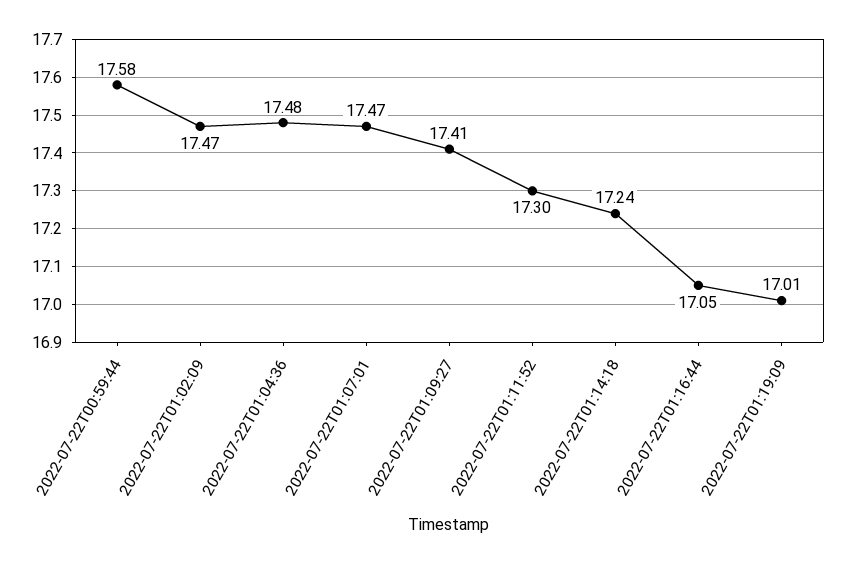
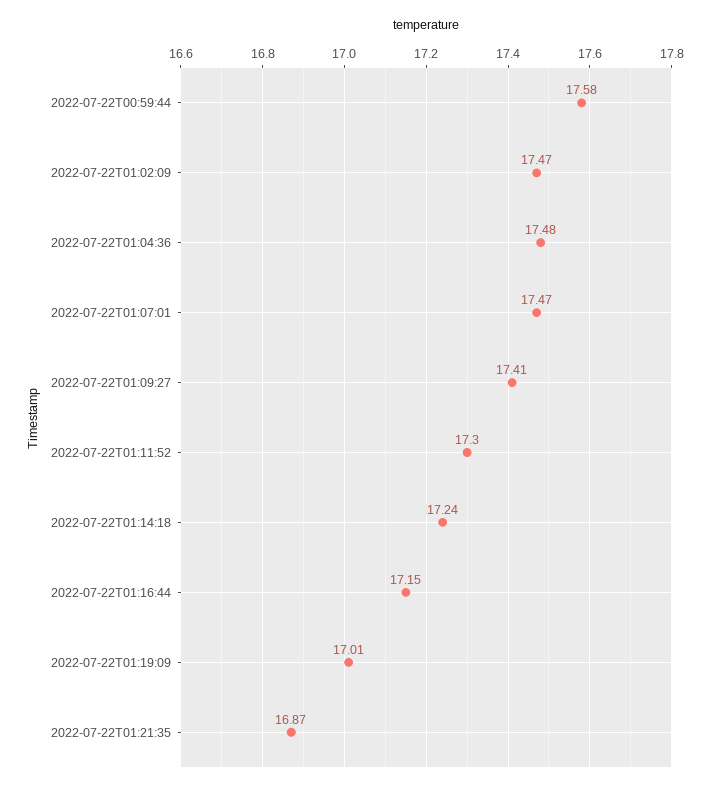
2022-07-22T01:16:44: 17.05 -> 17.15
2022-07-22T01:21:35: none -> 16.87

